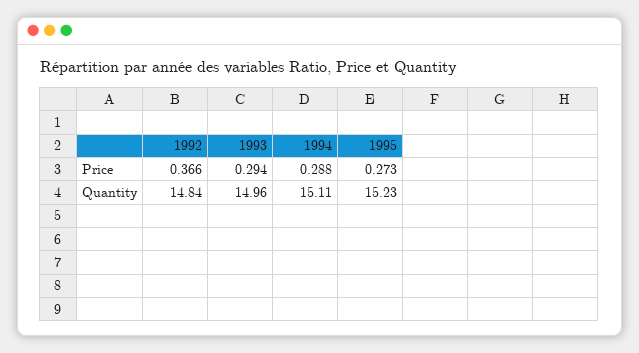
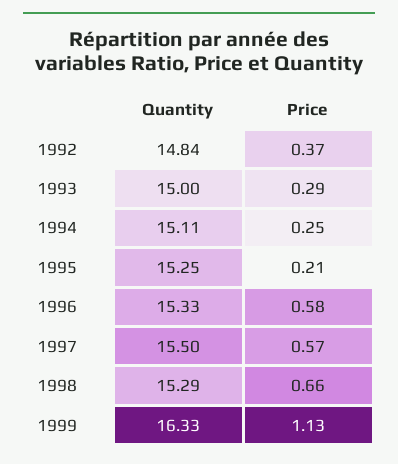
1994, Price: 0.288 -> 0.25
1995, Price: 0.273 -> 0.21
1993, Quantity: 14.96 -> 15
1995, Quantity: 15.23 -> 15.25
1996, Quantity: none -> 15.33
1996, Price: none -> 0.58
1997, Quantity: none -> 15.5
1997, Price: none -> 0.57
1998, Quantity: none -> 15.29
1998, Price: none -> 0.66
1999, Quantity: none -> 16.33
1999, Price: none -> 1.13

